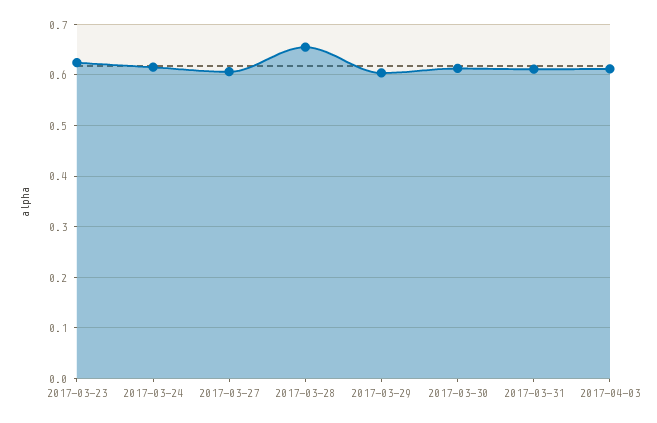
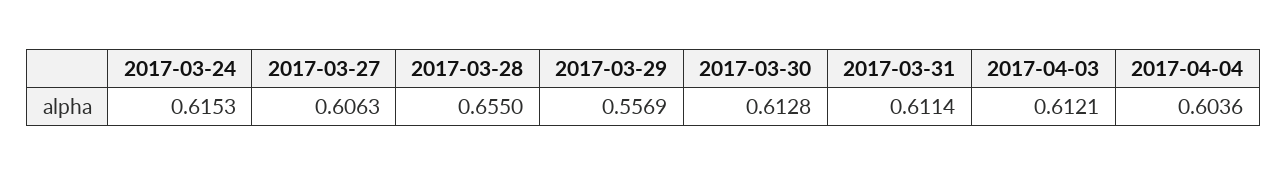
2017-03-23: 0.62 -> none
2017-03-29: 0.6 -> 0.5569
2017-04-04: none -> 0.6036

